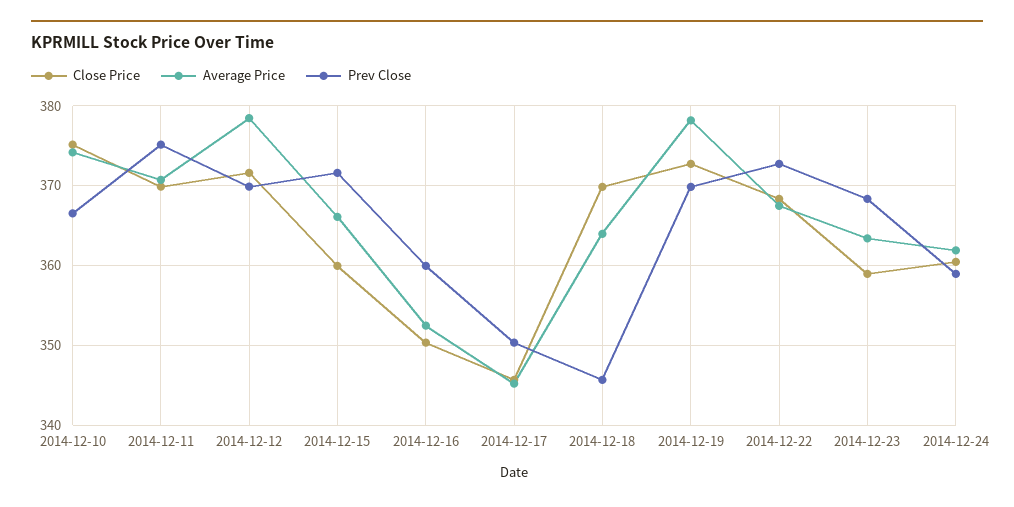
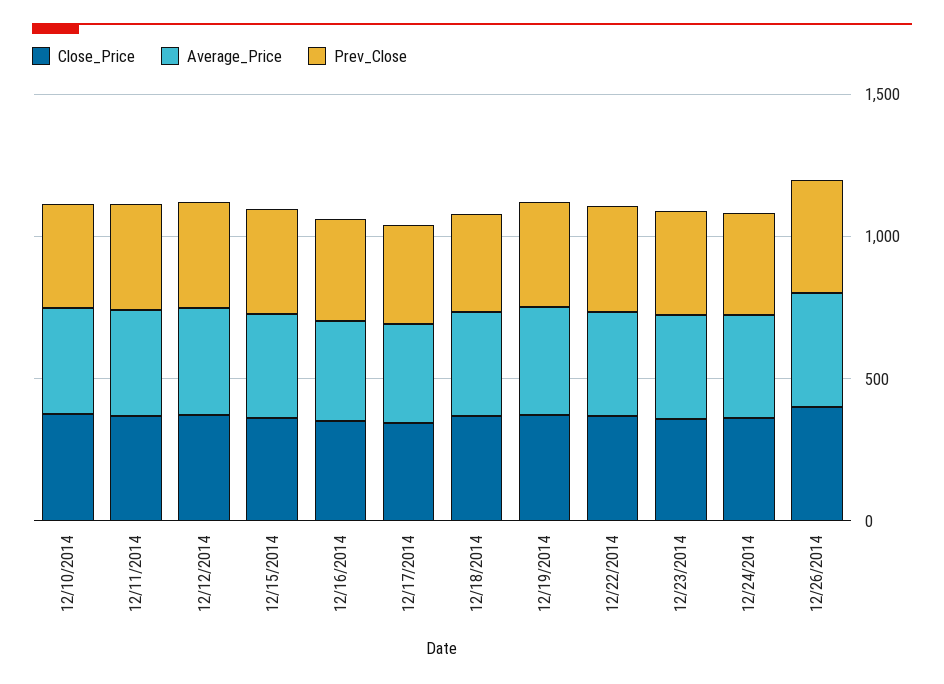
Close Price, 12/26/2014: none -> 400
Average Price, 12/26/2014: none -> 400
Prev Close, 12/26/2014: none -> 400

